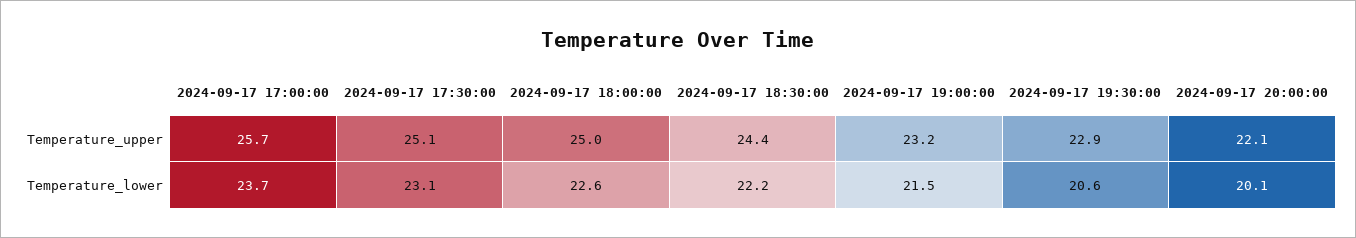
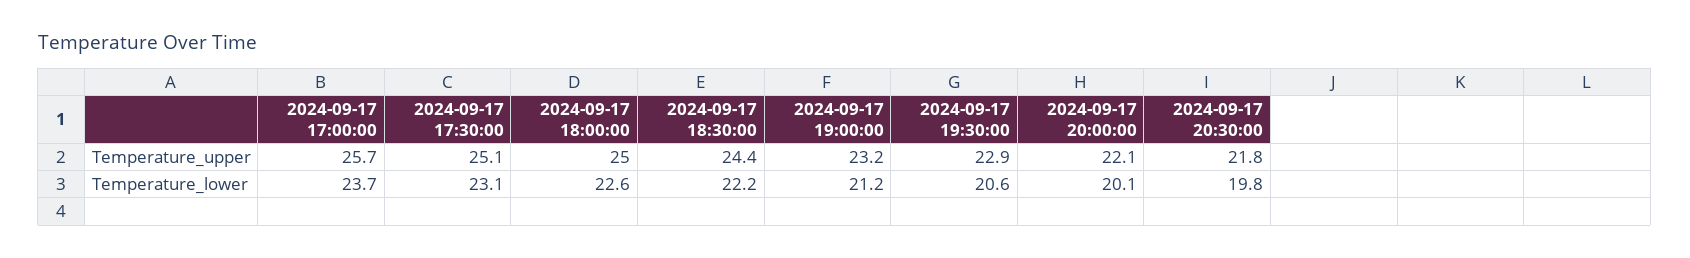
2024-09-17 19:00:00, Temperature_lower: 21.5 -> 21.2
2024-09-17 20:30:00, Temperature_upper: none -> 21.8
2024-09-17 20:30:00, Temperature_lower: none -> 19.8

